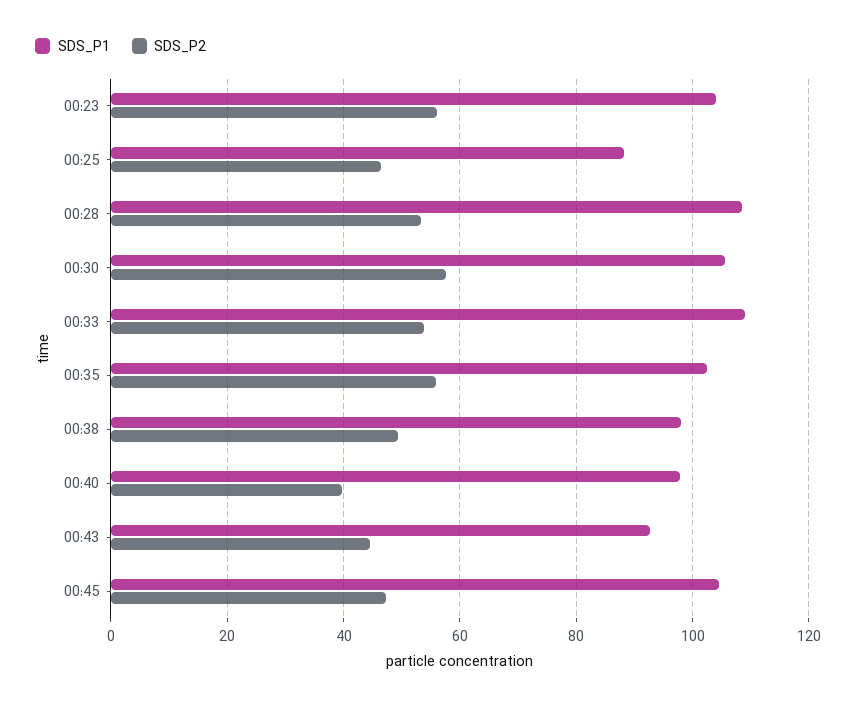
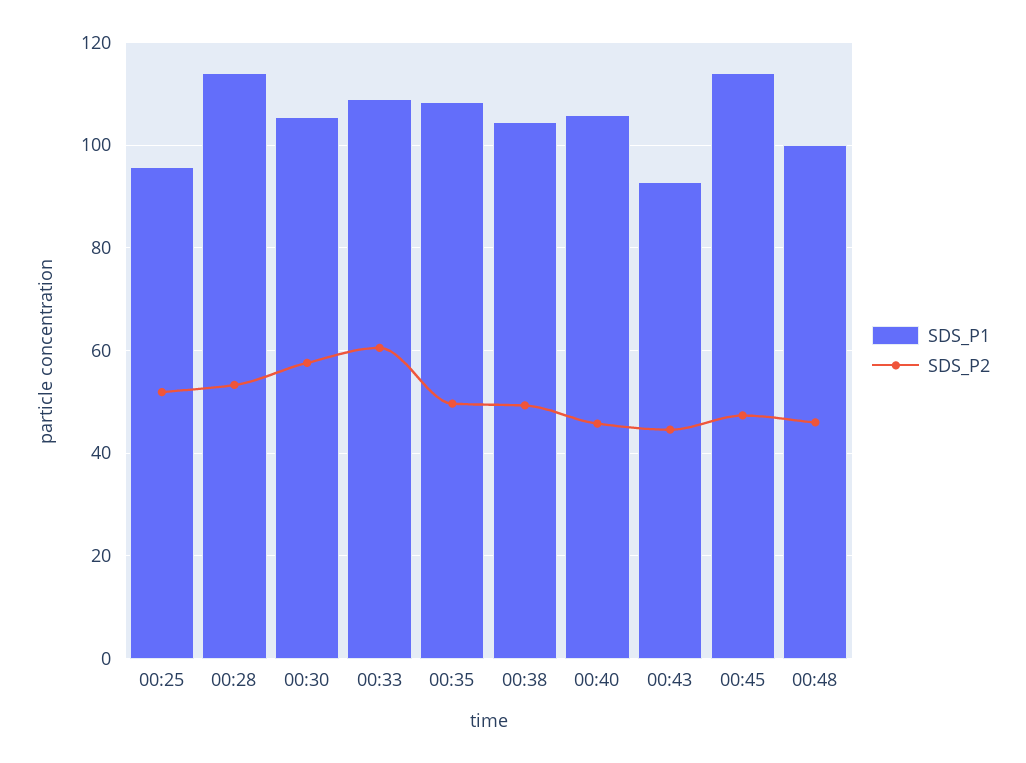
SDS_P1, 00:23: 104 -> none
SDS_P2, 00:23: 56 -> none
SDS_P1, 00:25: 88 -> 96
SDS_P2, 00:25: 46 -> 52
SDS_P1, 00:28: 108 -> 114
SDS_P2, 00:33: 54 -> 60
SDS_P1, 00:35: 102 -> 108
SDS_P2, 00:35: 56 -> 50
SDS_P1, 00:38: 98 -> 104
SDS_P1, 00:40: 98 -> 106
SDS_P2, 00:40: 40 -> 46
SDS_P1, 00:45: 104 -> 114
SDS_P1, 00:48: none -> 100
SDS_P2, 00:48: none -> 46

